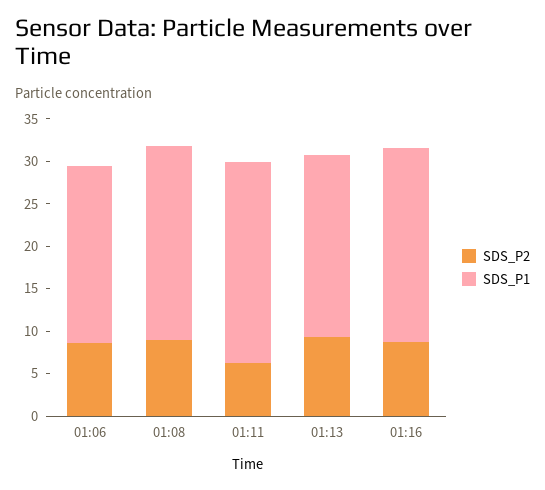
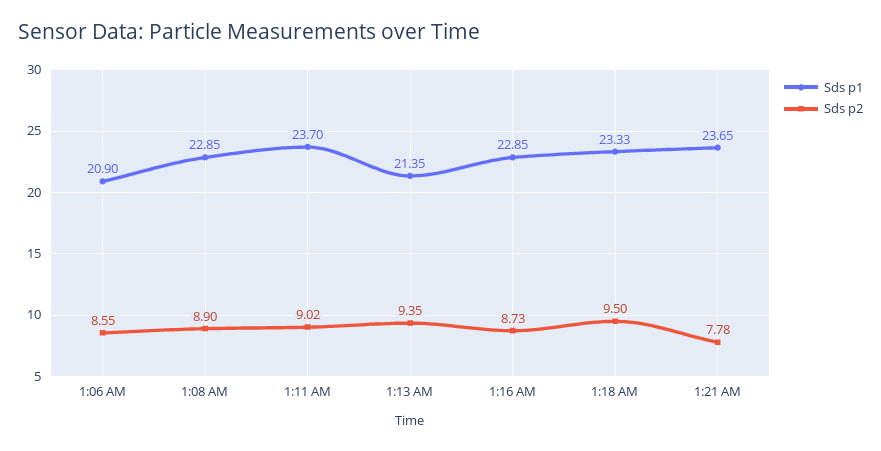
SDS_P2, 01:11: 6 -> 9.02
SDS_P1, 1:18 AM: none -> 23.33
SDS_P2, 1:18 AM: none -> 9.5
SDS_P1, 1:21 AM: none -> 23.65
SDS_P2, 1:21 AM: none -> 7.78

